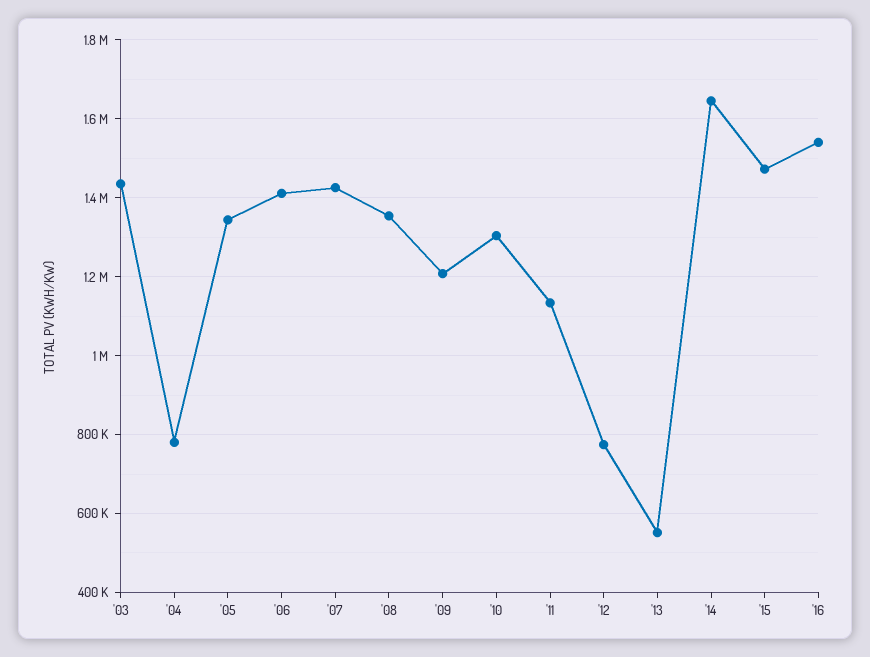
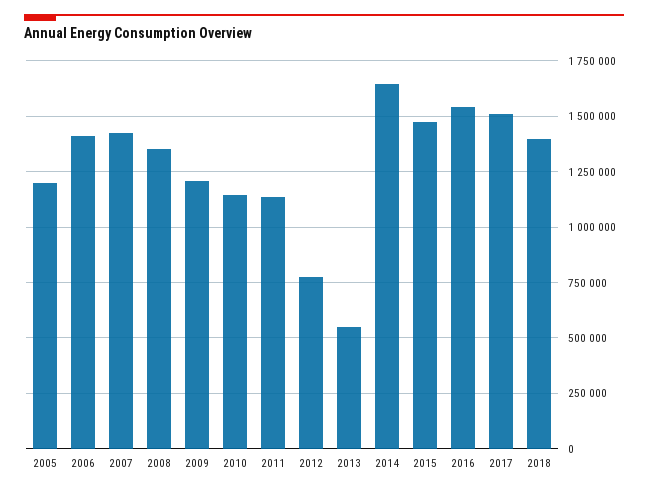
'03: 1440000 -> none
'04: 780000 -> none
'05: 1340000 -> 1200000
'10: 1300000 -> 1150000
2017: none -> 1500000
2018: none -> 1400000

